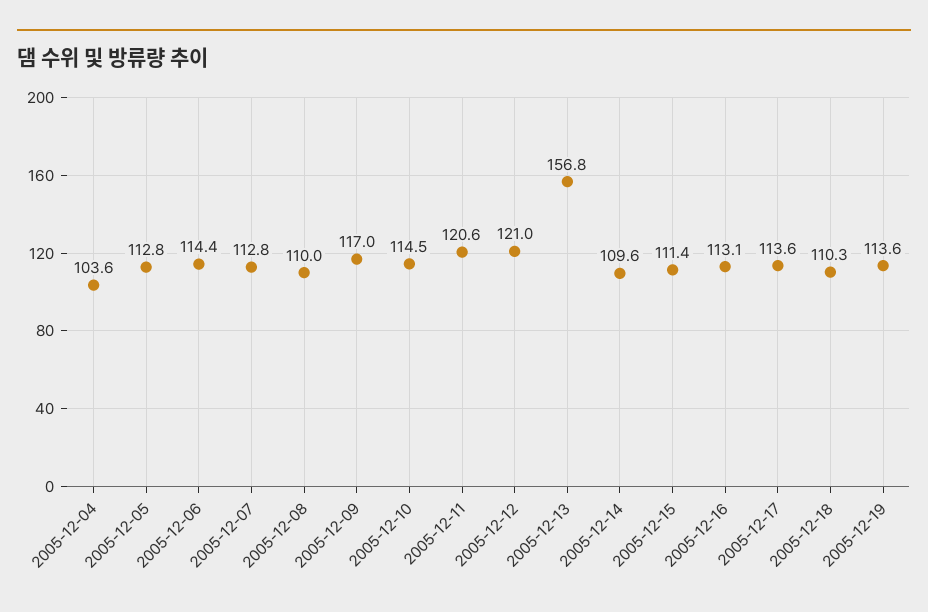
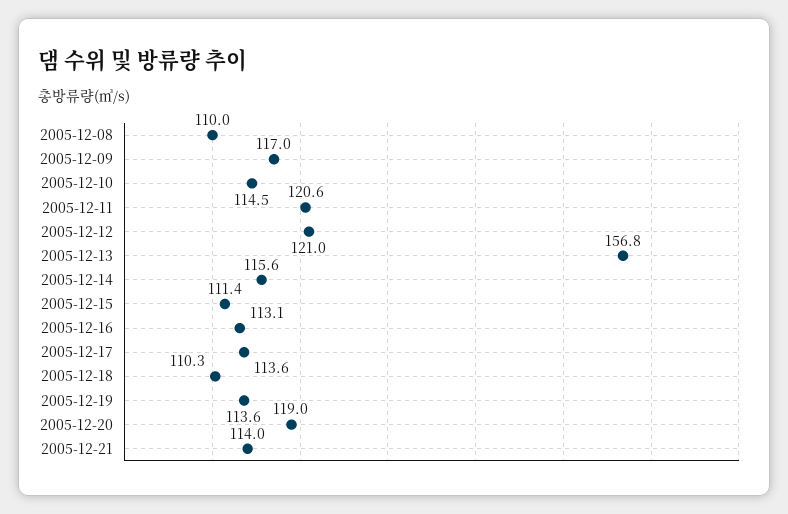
2005-12-04: 103.6 -> none
2005-12-05: 112.8 -> none
2005-12-06: 114.4 -> none
2005-12-07: 112.8 -> none
2005-12-14: 109.6 -> 115.6
2005-12-20: none -> 119
2005-12-21: none -> 114

